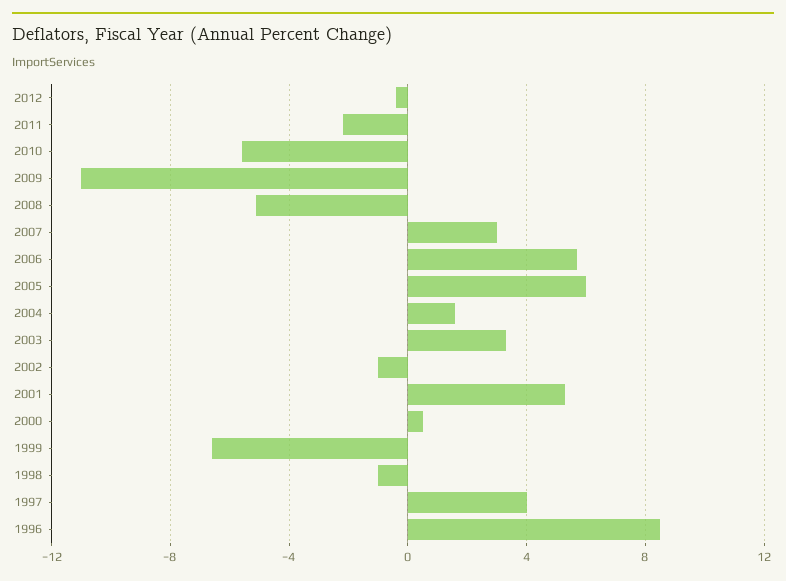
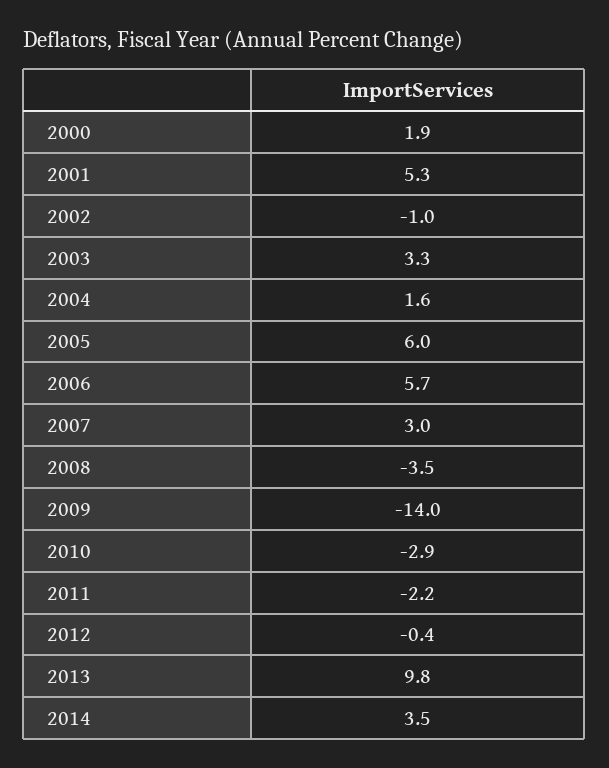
2010: -5.5 -> -2.9
2009: -11 -> -14
2008: -5 -> -3.5
2000: 0.5 -> 1.9
1999: -6.5 -> none
1998: -1 -> none
1997: 4 -> none
1996: 8.5 -> none
2013: none -> 9.8
2014: none -> 3.5

